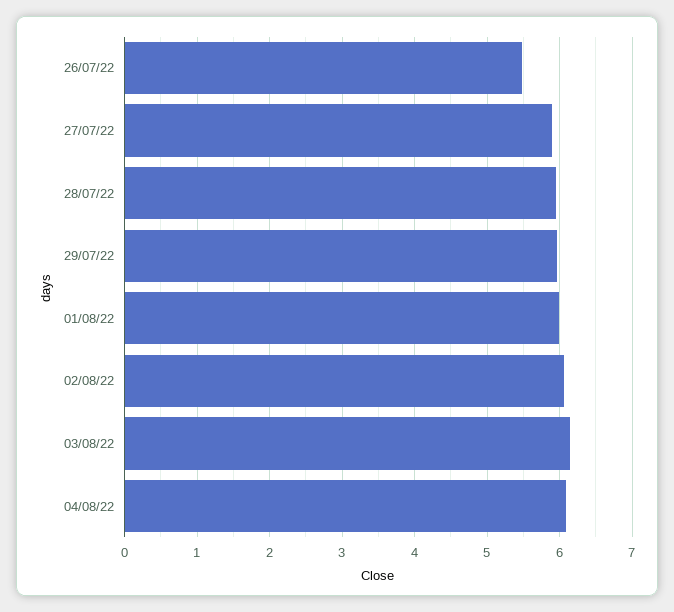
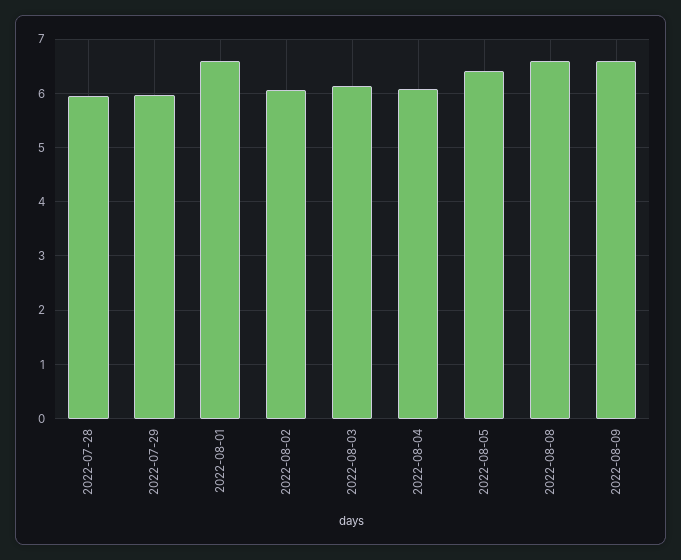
26/07/22: 5.5 -> none
27/07/22: 5.9 -> none
01/08/22: 6 -> 6.6
2022-08-05: none -> 6.4
2022-08-08: none -> 6.6
2022-08-09: none -> 6.6

